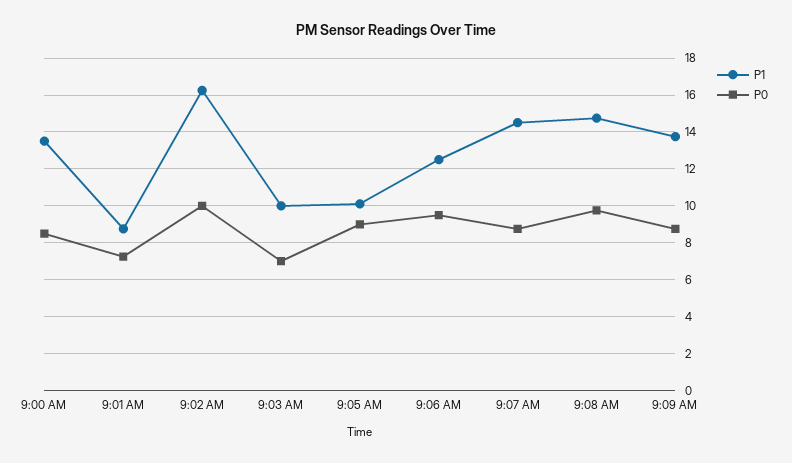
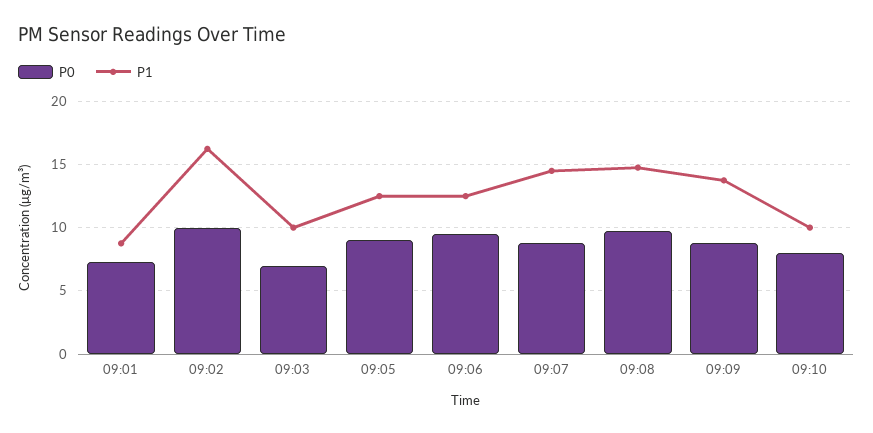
P1, 9:00 AM: 13.5 -> none
P0, 9:00 AM: 8.5 -> none
P1, 9:05 AM: 10 -> 12.5
P0, 09:10: none -> 8
P1, 09:10: none -> 10

